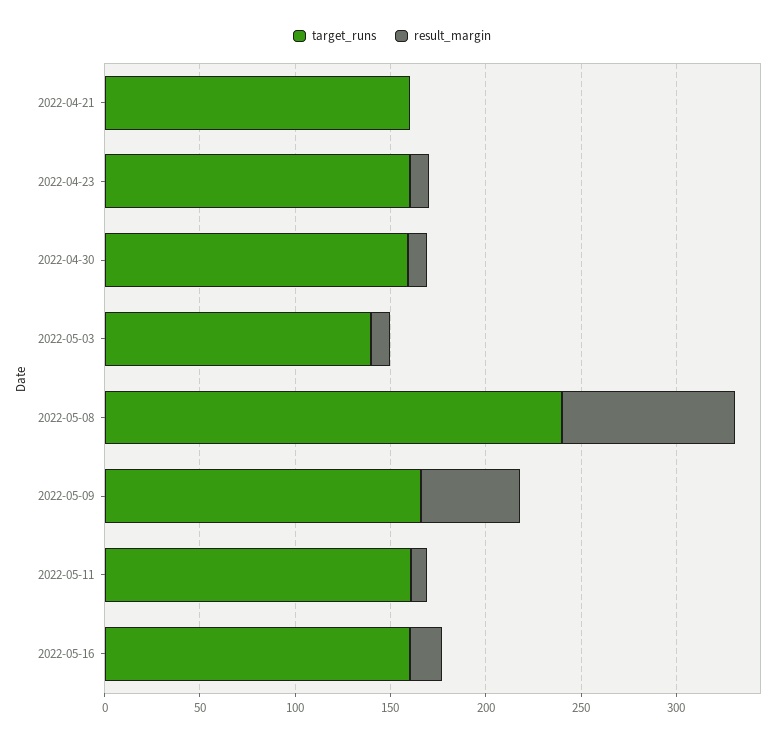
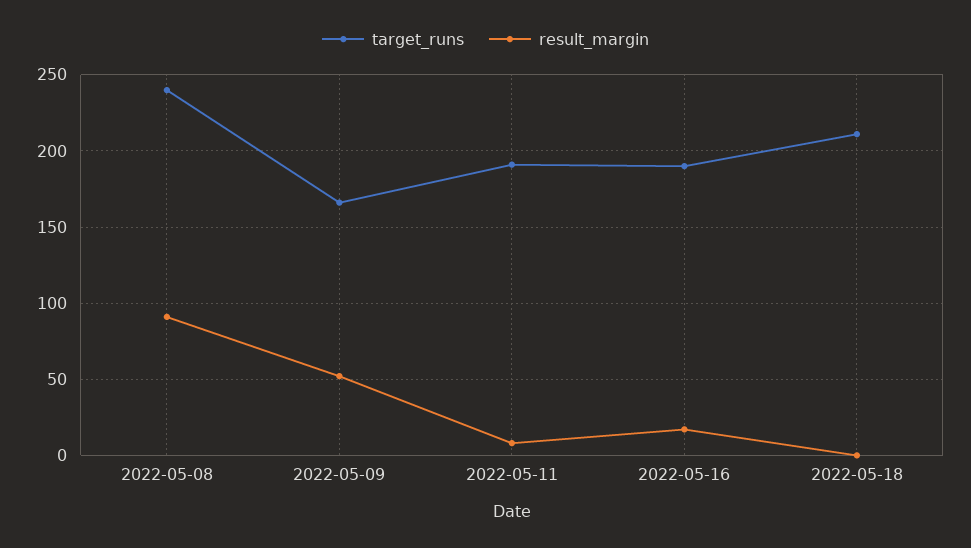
target_runs, 2022-04-21: 160 -> none
result_margin, 2022-04-21: 0 -> none
target_runs, 2022-04-23: 160 -> none
result_margin, 2022-04-23: 10 -> none
target_runs, 2022-04-30: 160 -> none
result_margin, 2022-04-30: 10 -> none
target_runs, 2022-05-03: 140 -> none
result_margin, 2022-05-03: 10 -> none
target_runs, 2022-05-11: 160 -> 190
target_runs, 2022-05-16: 160 -> 190
target_runs, 2022-05-18: none -> 210
result_margin, 2022-05-18: none -> 0

